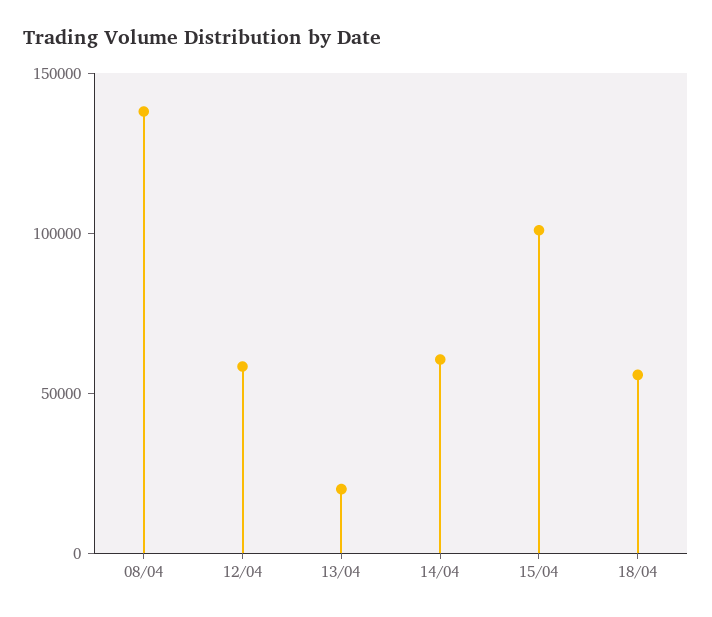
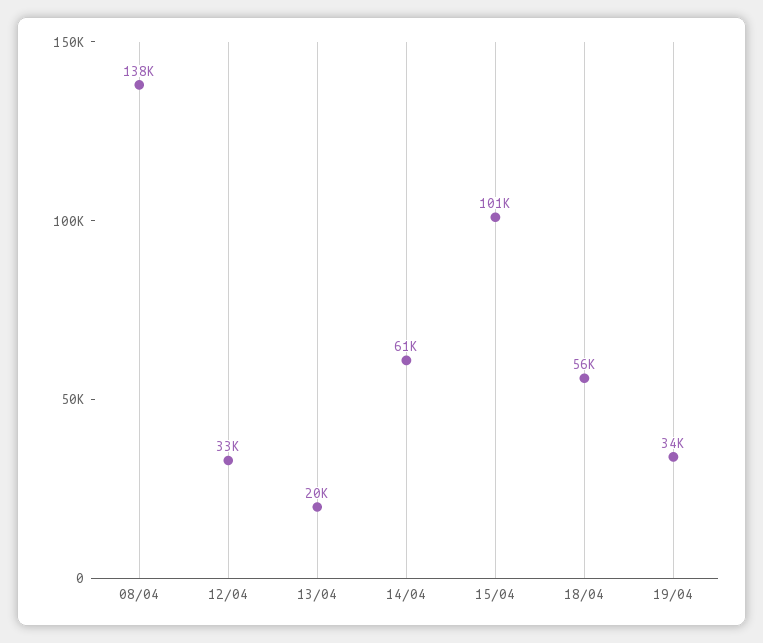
12/04: 60000 -> 33000
19/04: none -> 34000

